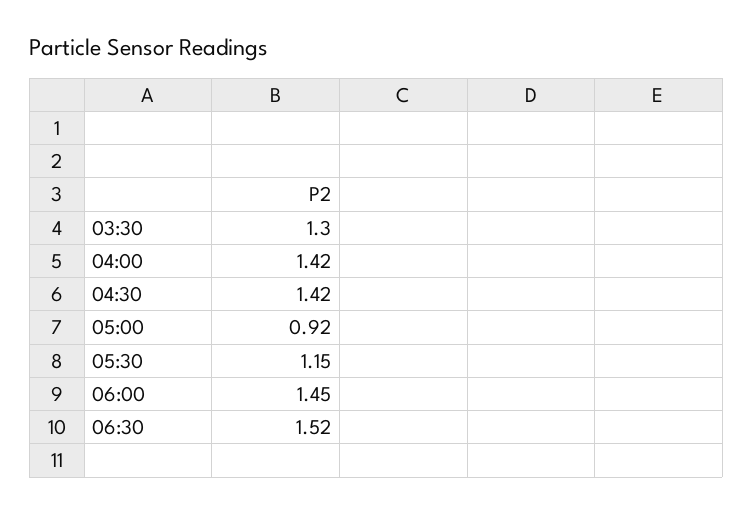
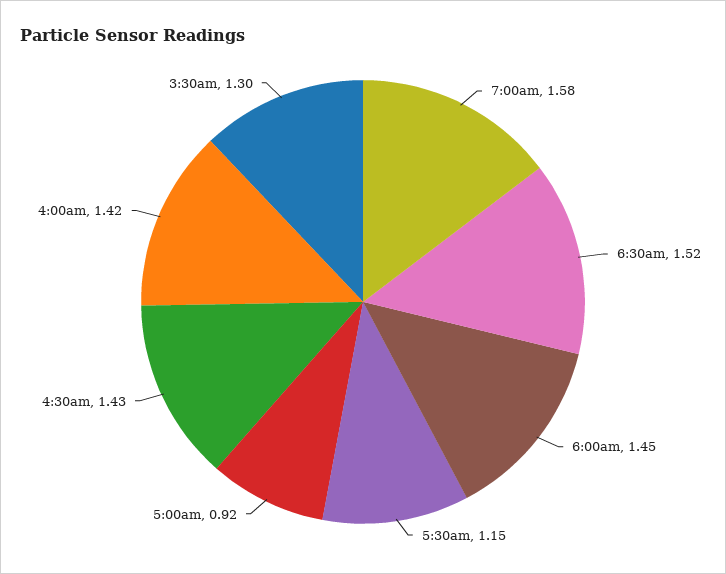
04:30: 1.42 -> 1.43
7:00am: none -> 1.58

